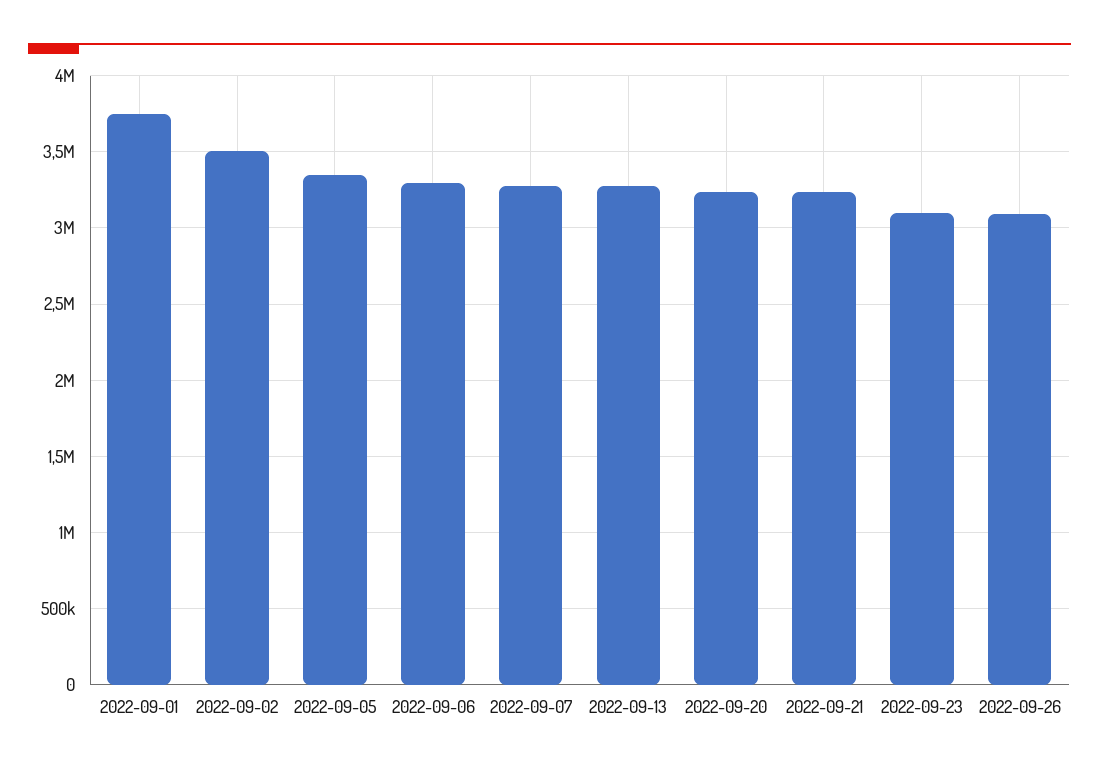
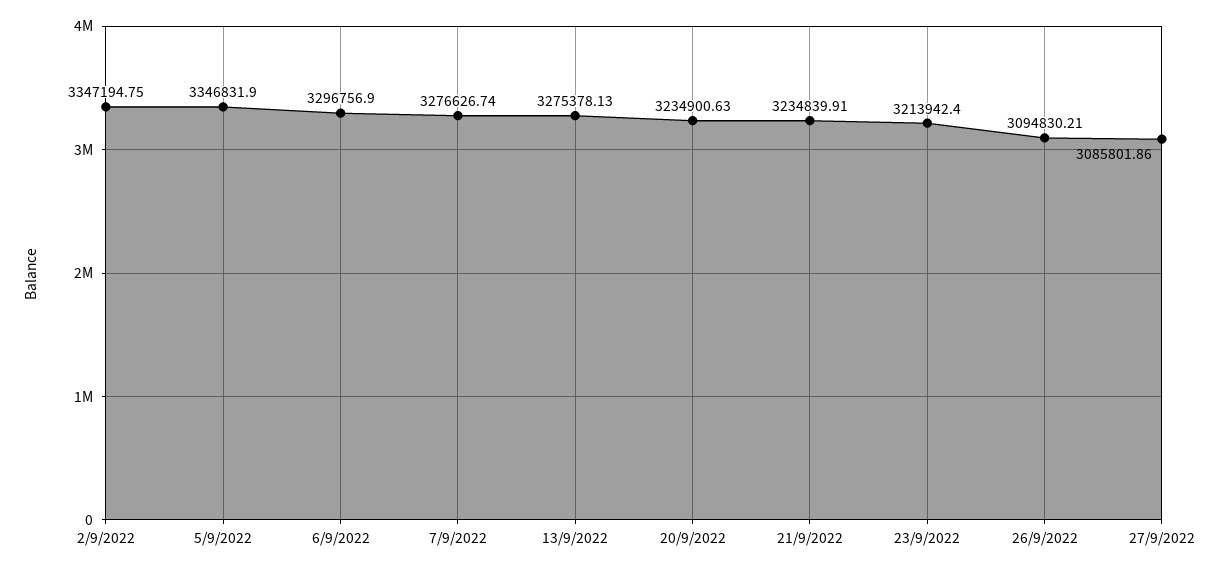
2022-09-01: 3750000 -> none
2022-09-02: 3500000 -> 3347194.75
2022-09-23: 3100000 -> 3213942.4
27/9/2022: none -> 3085801.86

